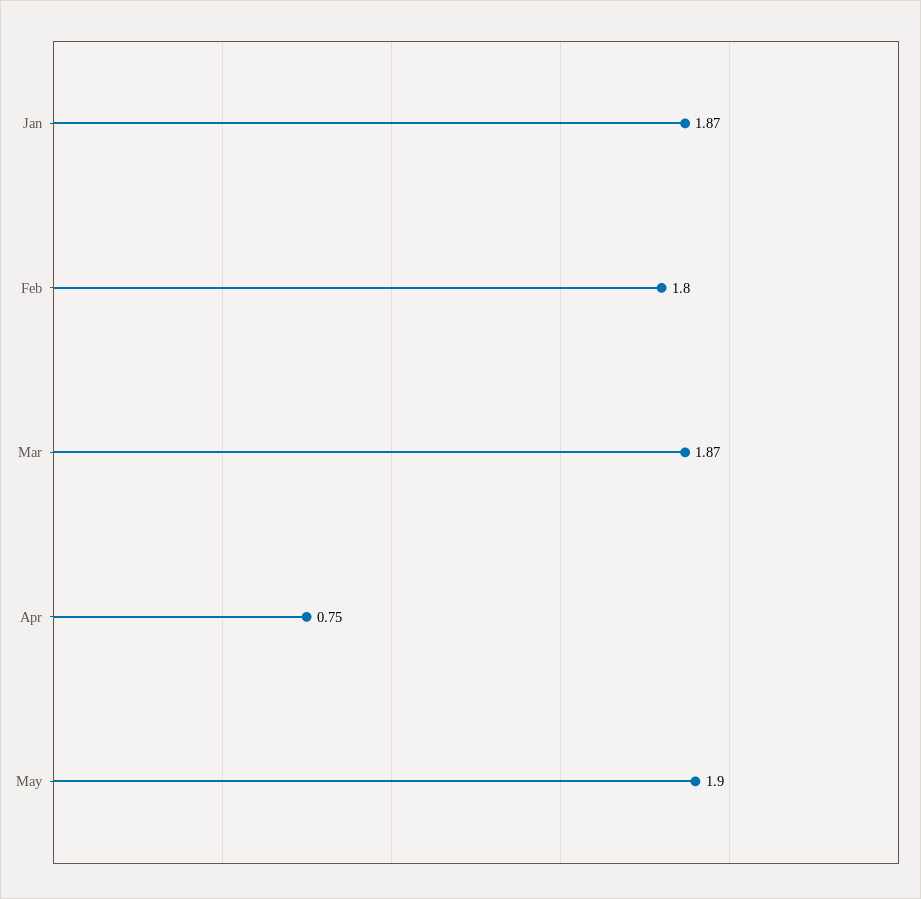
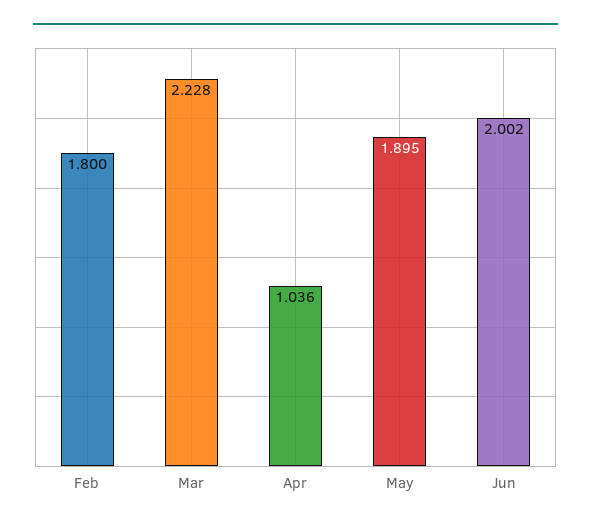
Jan: 1.87 -> none
Mar: 1.87 -> 2.228
Apr: 0.75 -> 1.036
Jun: none -> 2.002

